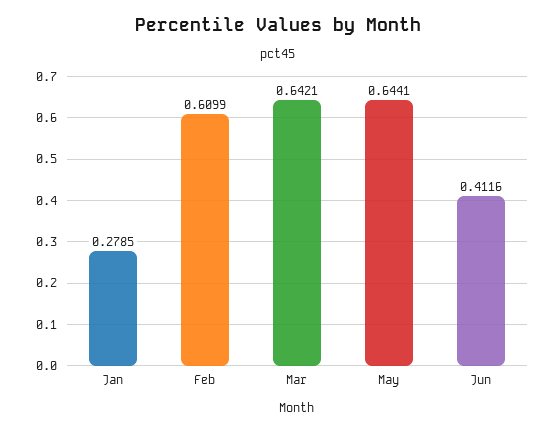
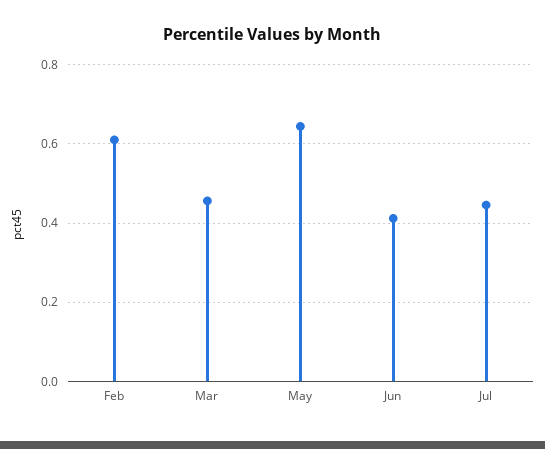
Jan: 0.2785 -> none
Mar: 0.6421 -> 0.46
Jul: none -> 0.44

